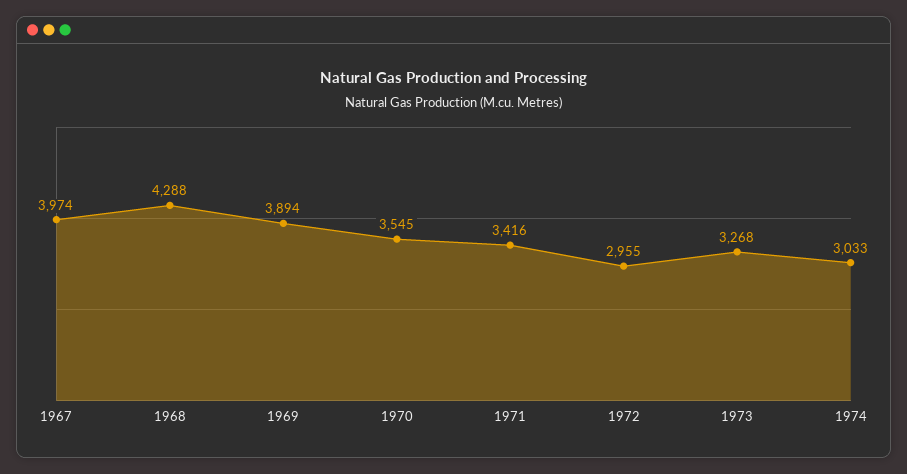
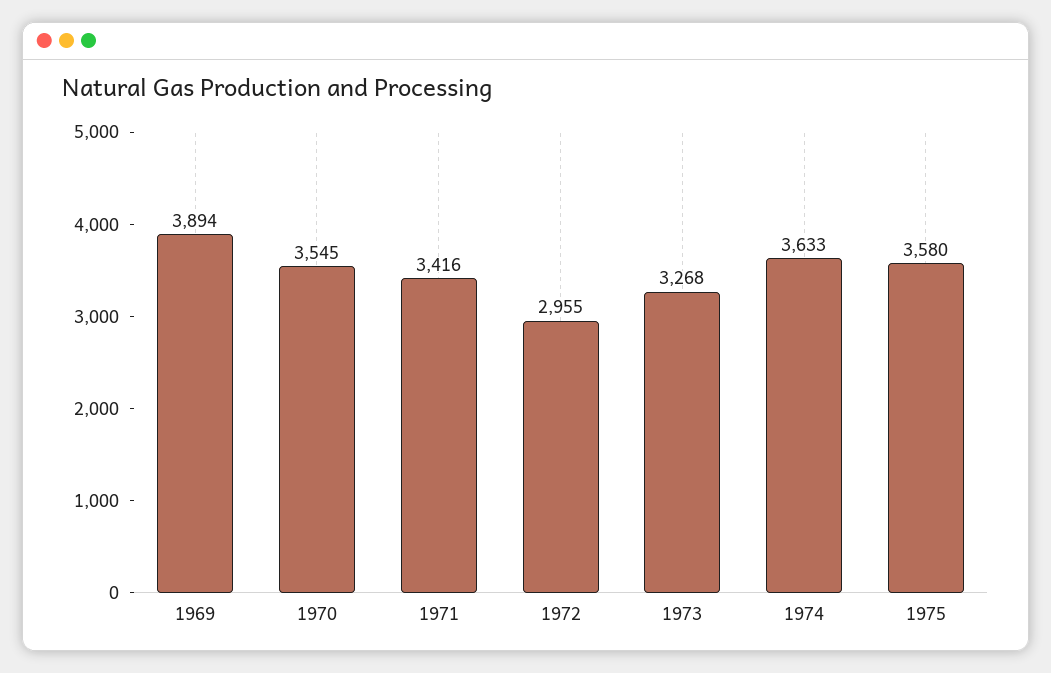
1967: 3974 -> none
1968: 4288 -> none
1974: 3033 -> 3633
1975: none -> 3580

